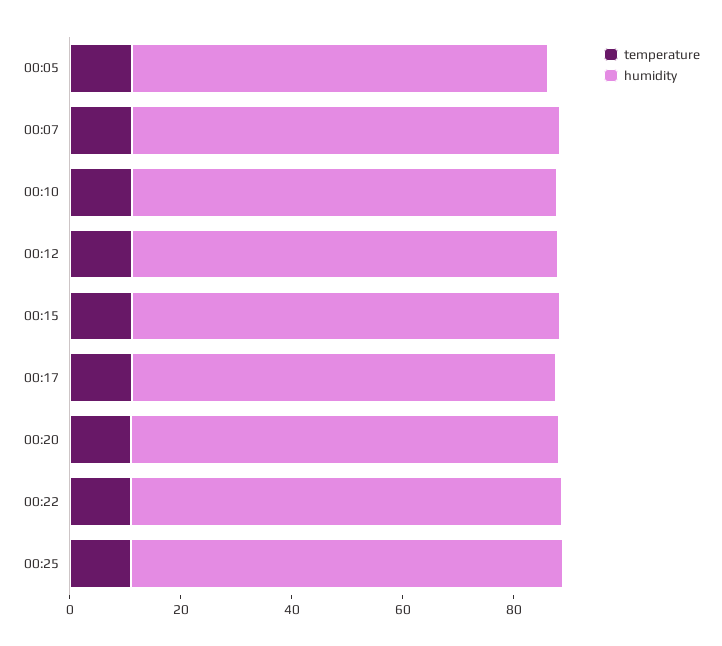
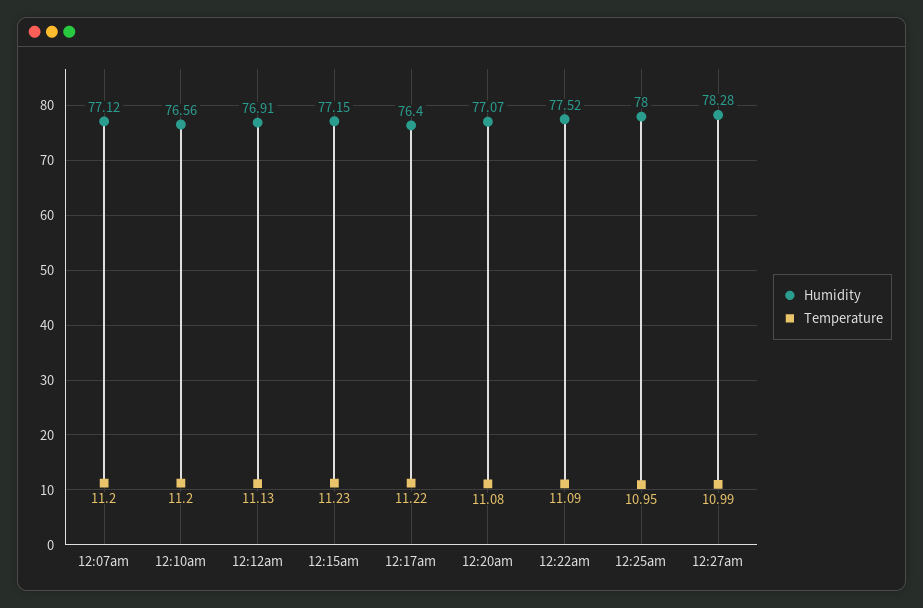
temperature, 00:05: 10 -> none
humidity, 00:05: 75 -> none
humidity, 12:27am: none -> 78.28
temperature, 12:27am: none -> 10.99

